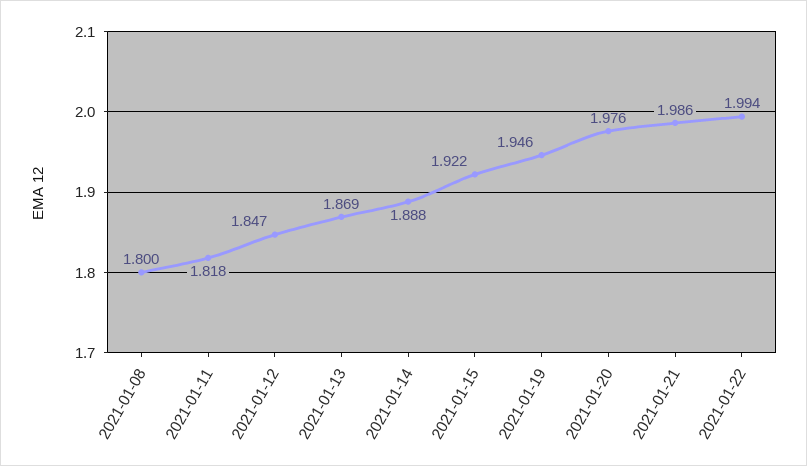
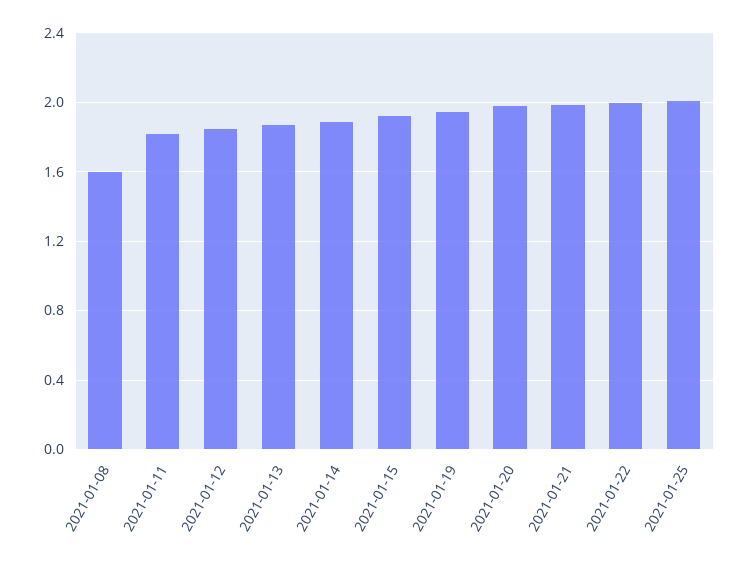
2021-01-08: 1.8 -> 1.6
2021-01-25: none -> 2

